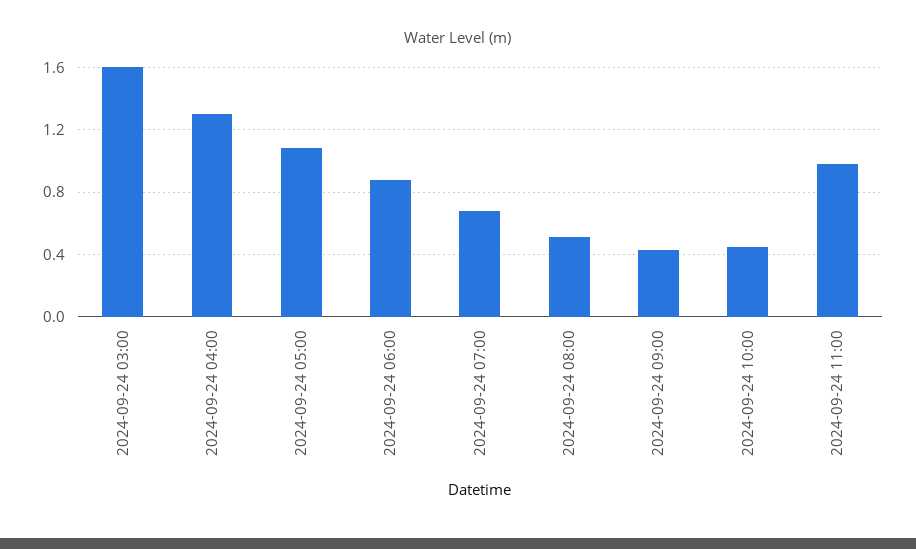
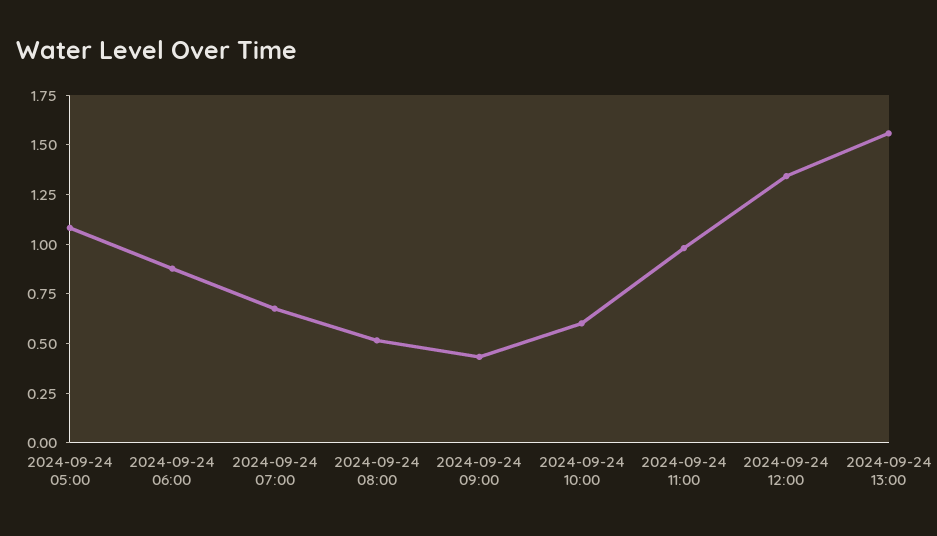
2024-09-24 03:00: 1.6 -> none
2024-09-24 04:00: 1.3 -> none
2024-09-24 10:00: 0.45 -> 0.6
2024-09-24 12:00: none -> 1.35
2024-09-24 13:00: none -> 1.55

